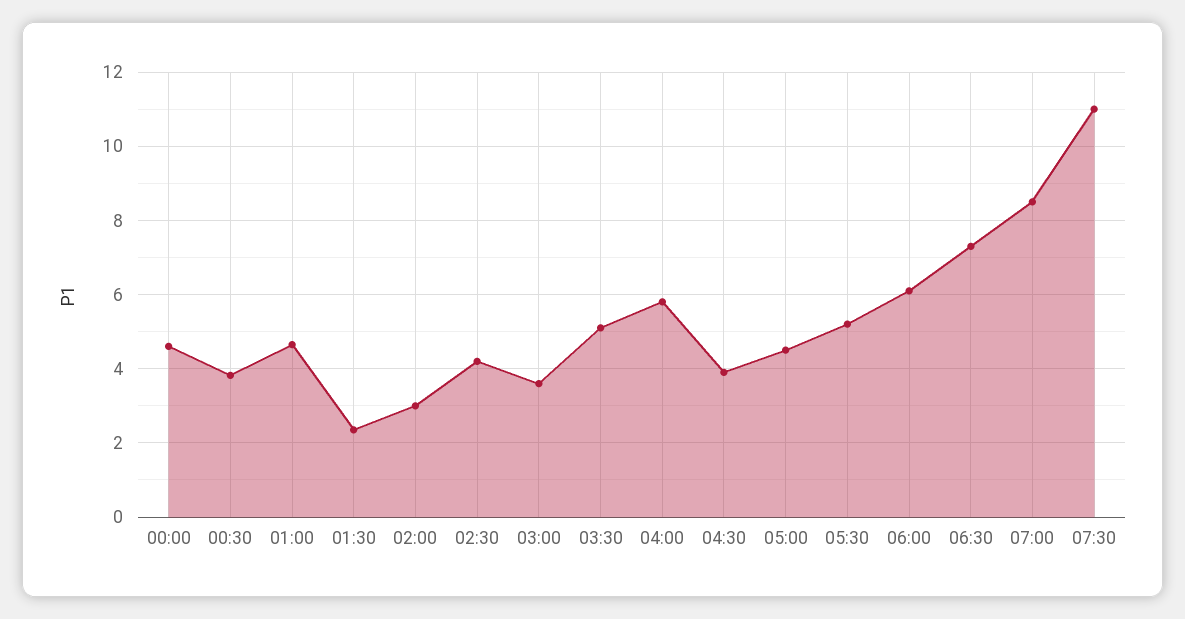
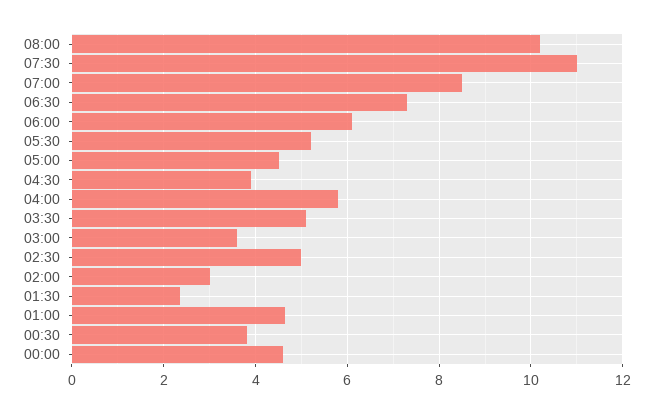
02:30: 4.2 -> 5
08:00: none -> 10.2

